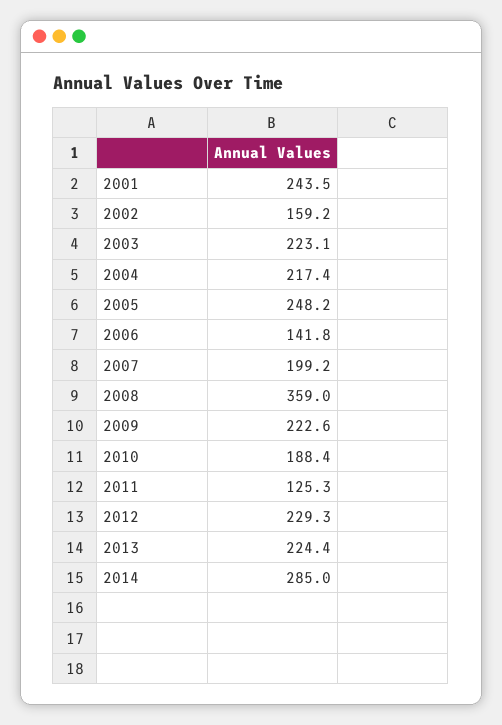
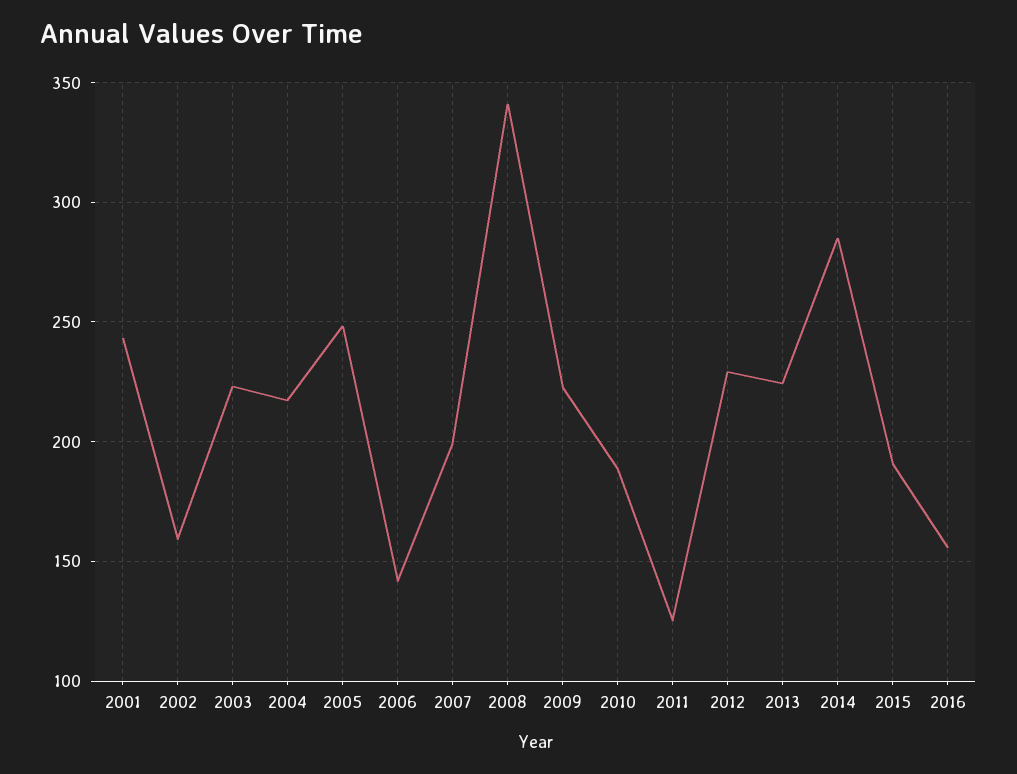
2008: 359 -> 340
2015: none -> 190
2016: none -> 155

